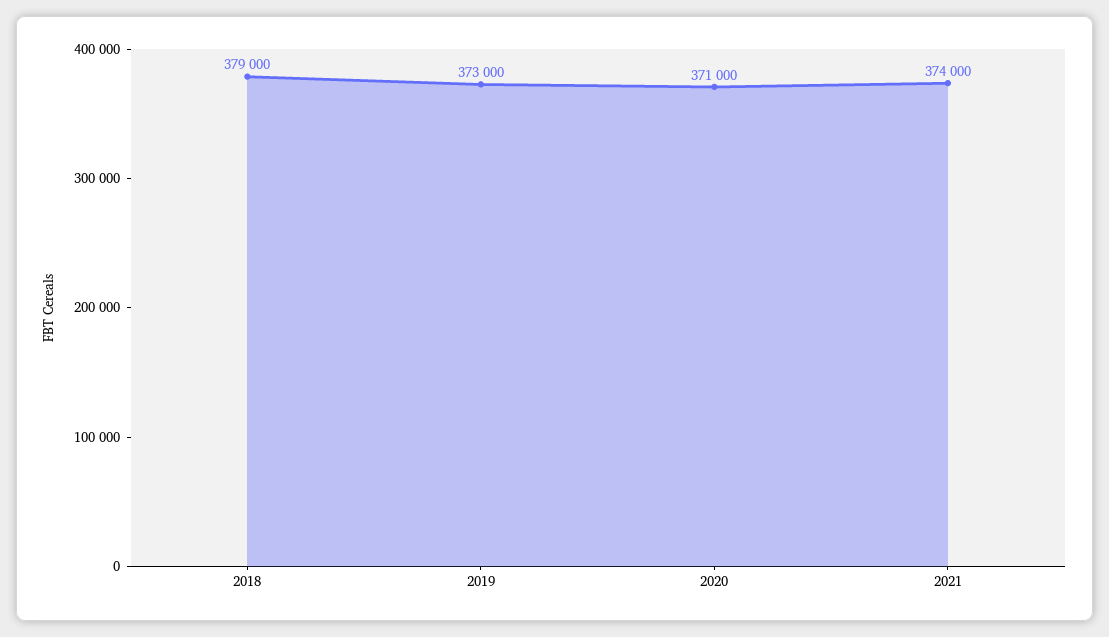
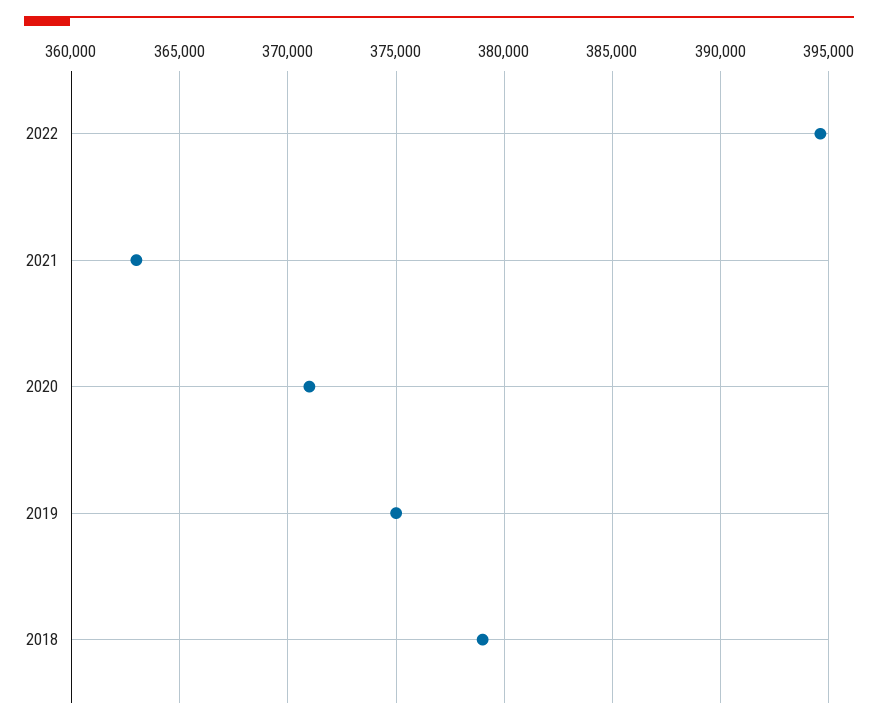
2019: 373000 -> 375000
2021: 374000 -> 363000
2022: none -> 394500

